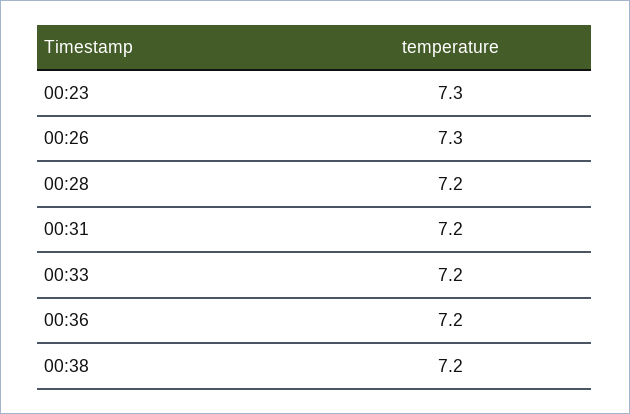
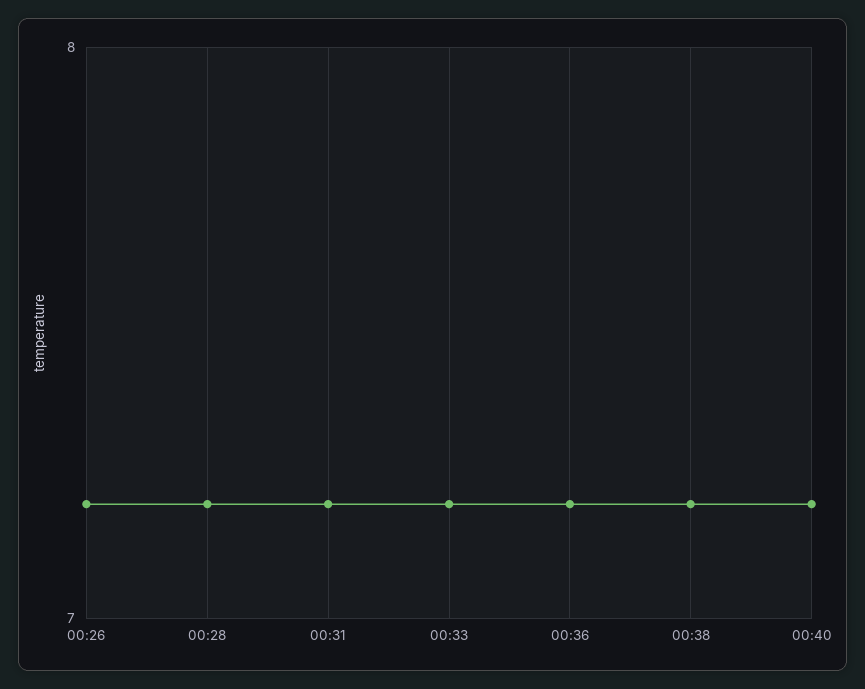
00:23: 7.3 -> none
00:26: 7.3 -> 7.2
00:40: none -> 7.2

